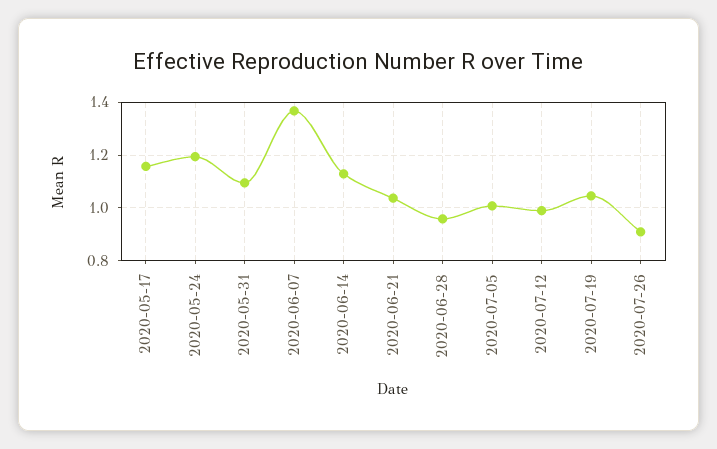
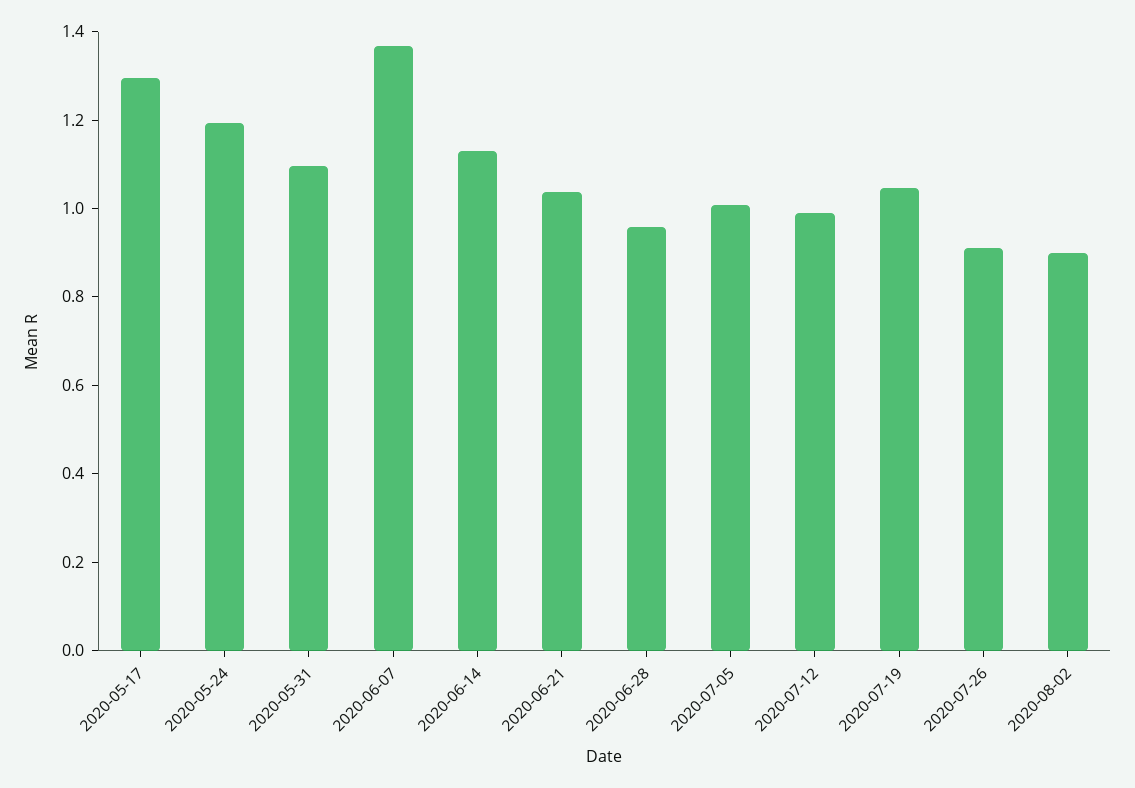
2020-05-17: 1.15 -> 1.3
2020-08-02: none -> 0.9

